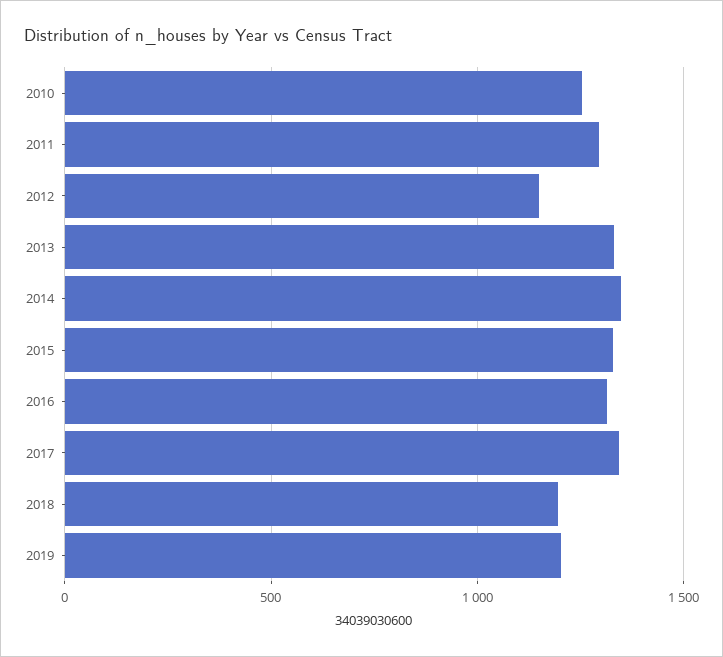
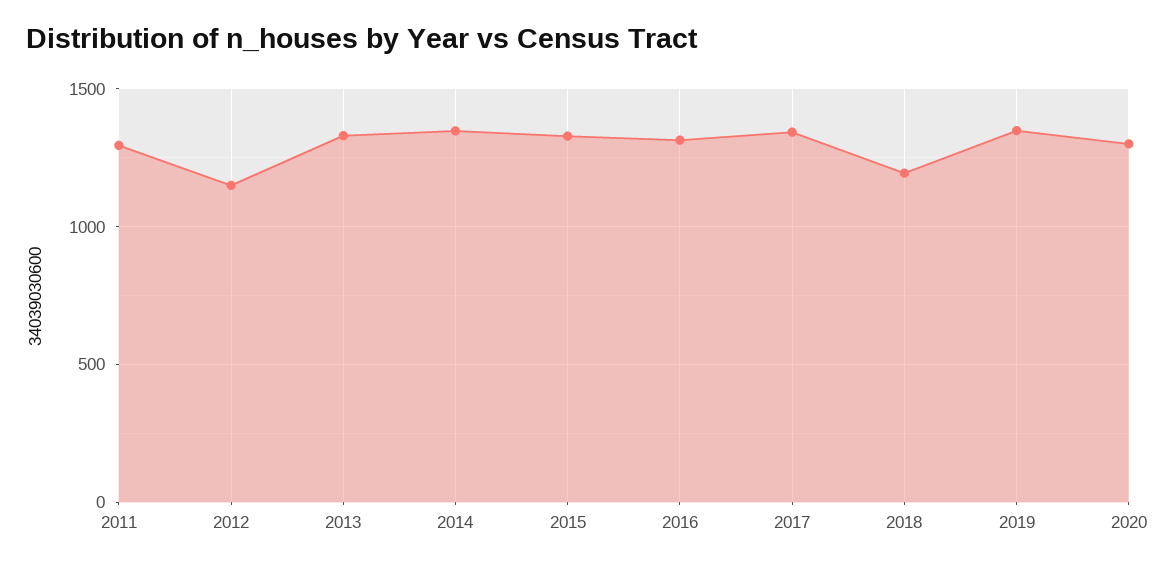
2010: 1250 -> none
2019: 1200 -> 1350
2020: none -> 1300

